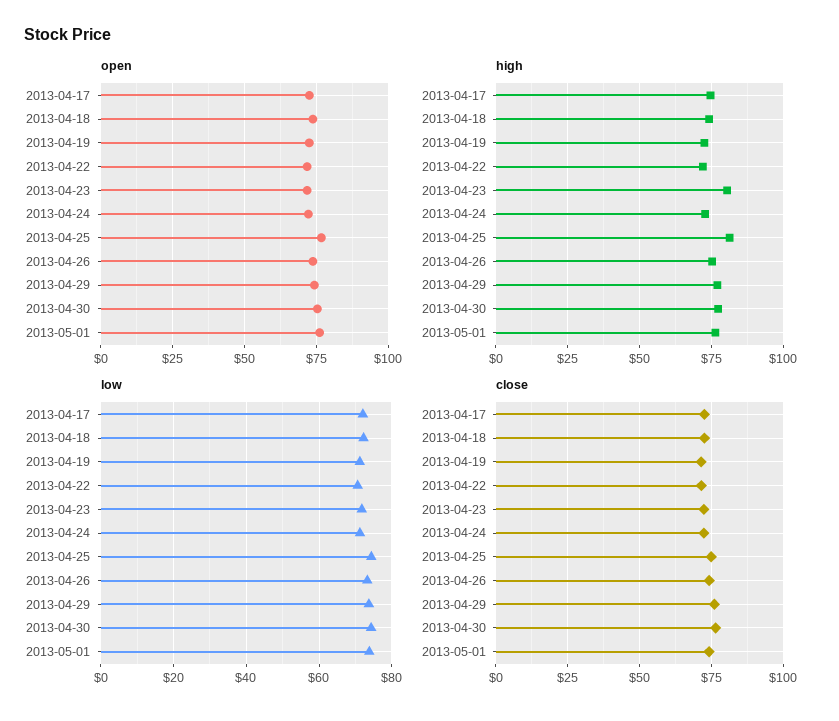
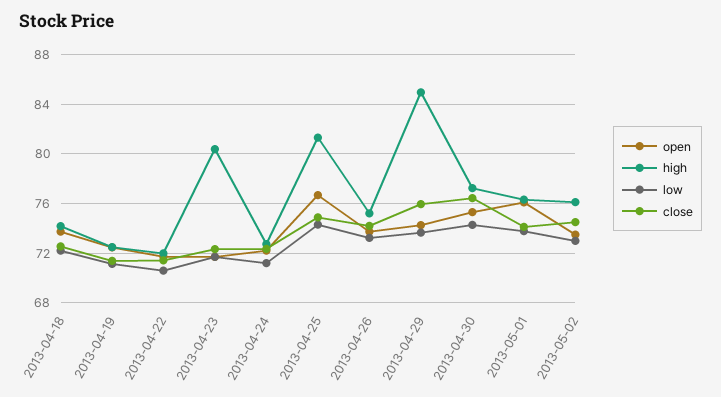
open, 2013-04-17: 72.5 -> none
high, 2013-04-17: 75 -> none
high, 2013-04-29: 77.5 -> 85
low, 2013-04-17: 72 -> none
close, 2013-04-17: 72.5 -> none
open, 2013-05-02: none -> 73.5
high, 2013-05-02: none -> 76
low, 2013-05-02: none -> 73
close, 2013-05-02: none -> 74.5

